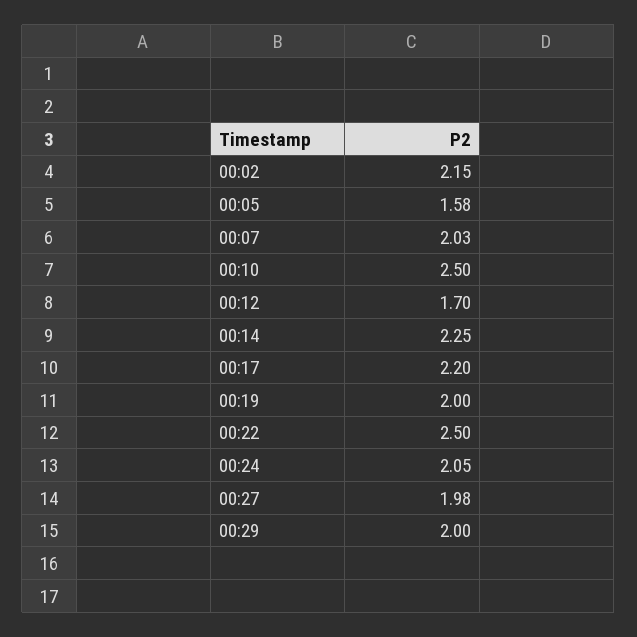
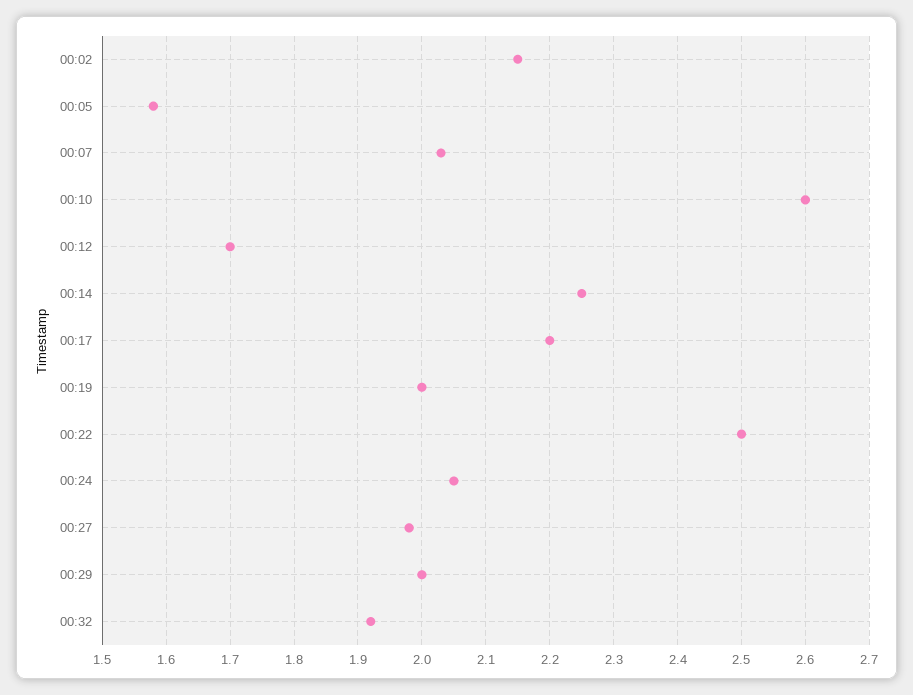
00:10: 2.5 -> 2.6
00:32: none -> 1.92

